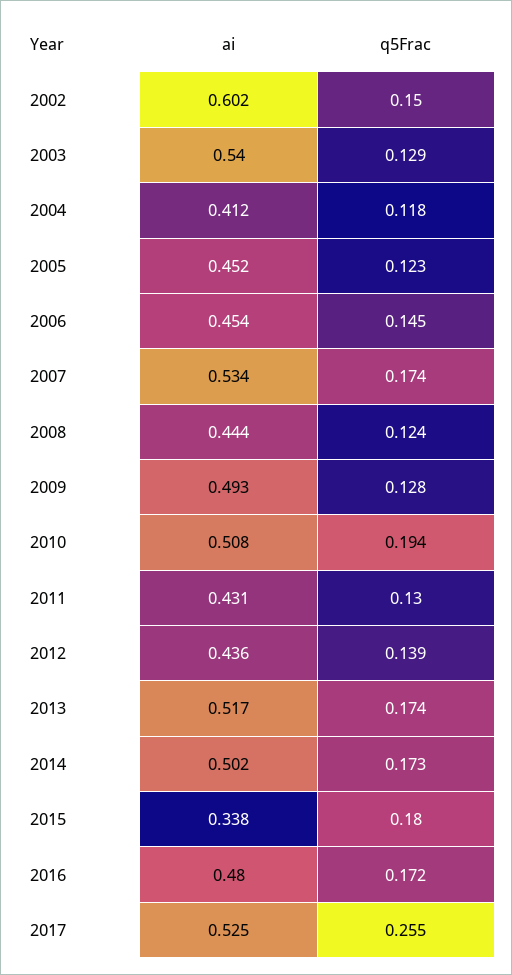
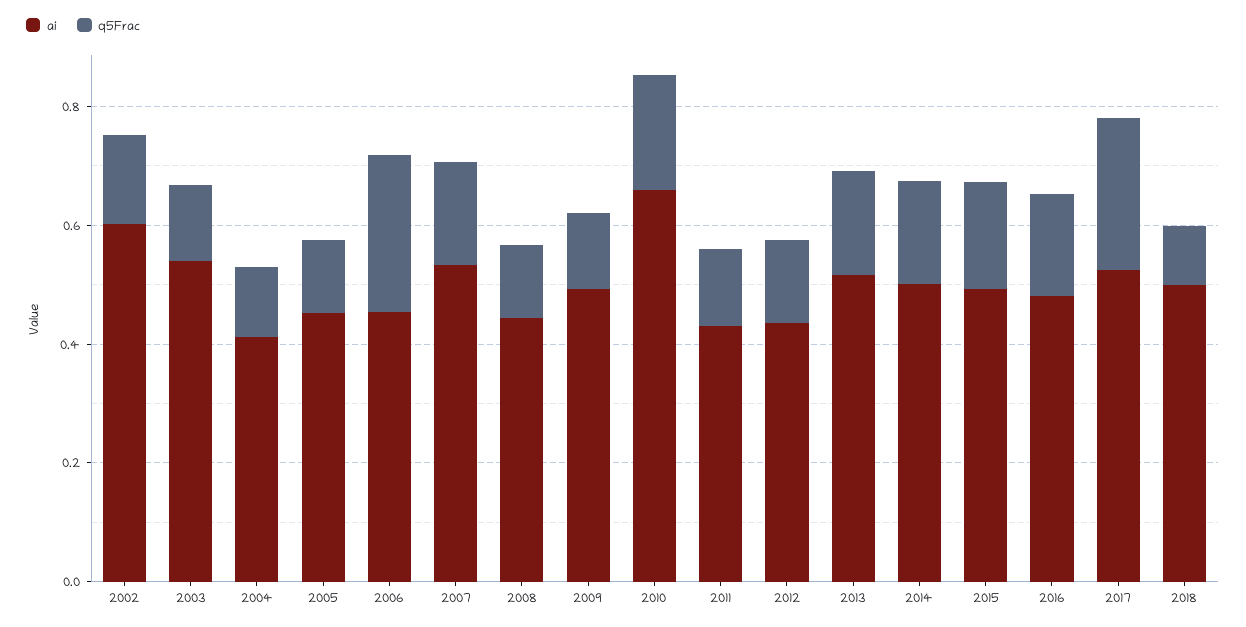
q5Frac, 2006: 0.145 -> 0.25
ai, 2010: 0.508 -> 0.65
ai, 2015: 0.338 -> 0.5
ai, 2018: none -> 0.5
q5Frac, 2018: none -> 0.1

